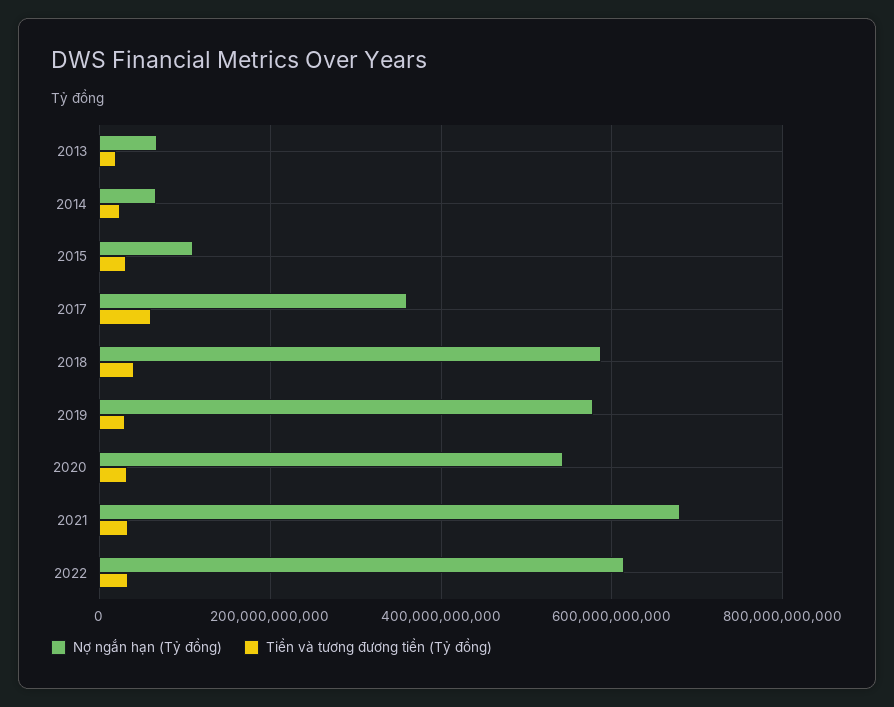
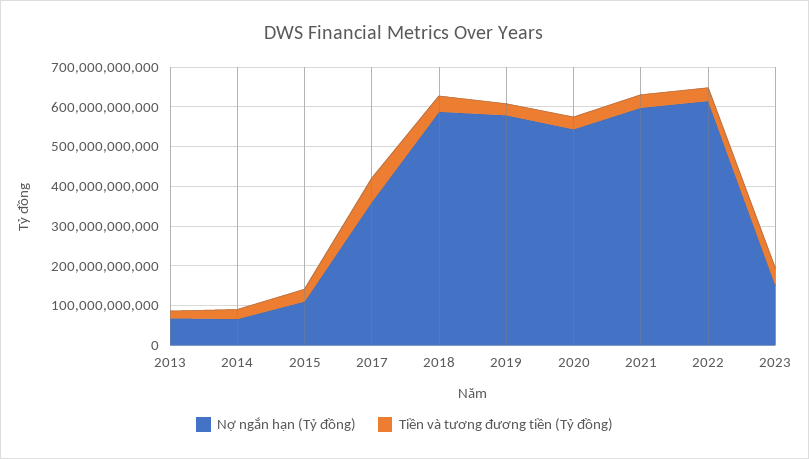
Nợ ngắn hạn (Tỷ đồng), 2021: 680000000000 -> 600000000000
Nợ ngắn hạn (Tỷ đồng), 2023: none -> 150000000000
Tiền và tương đương tiền (Tỷ đồng), 2023: none -> 50000000000

